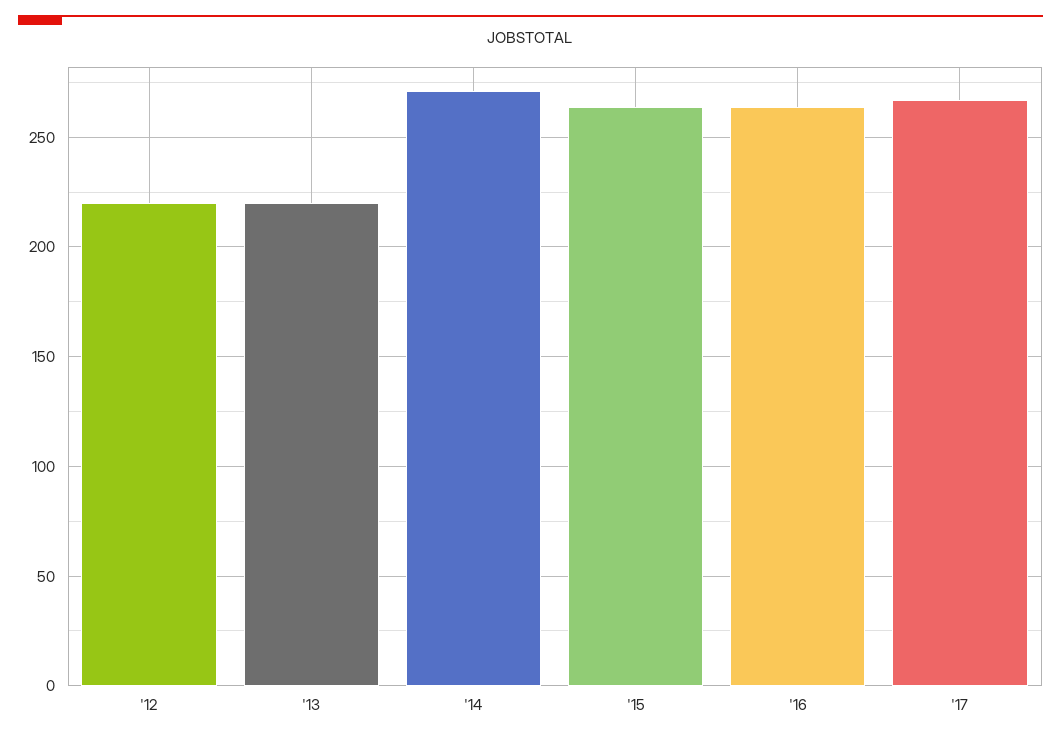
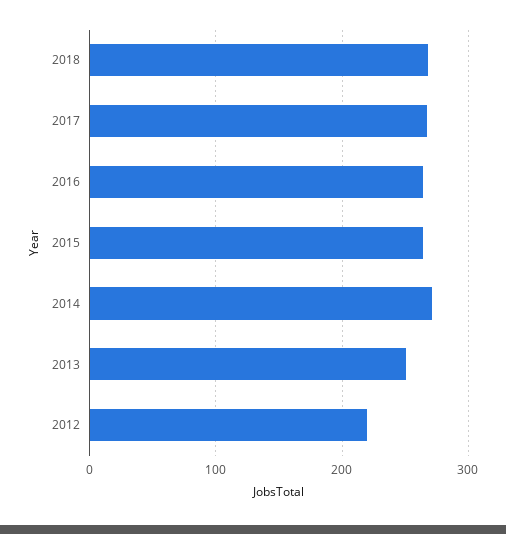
'13: 220 -> 250
2018: none -> 270

